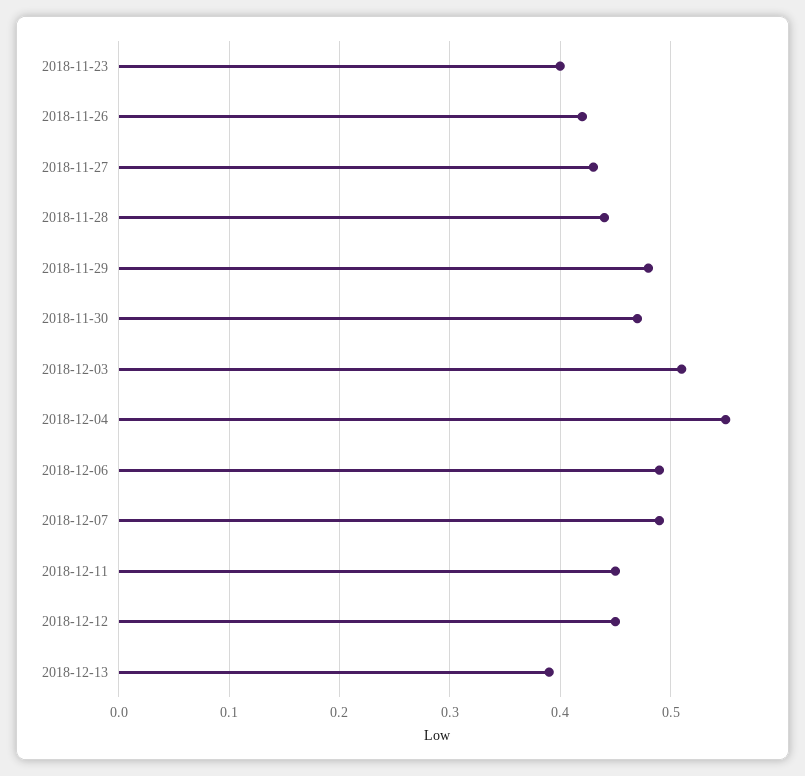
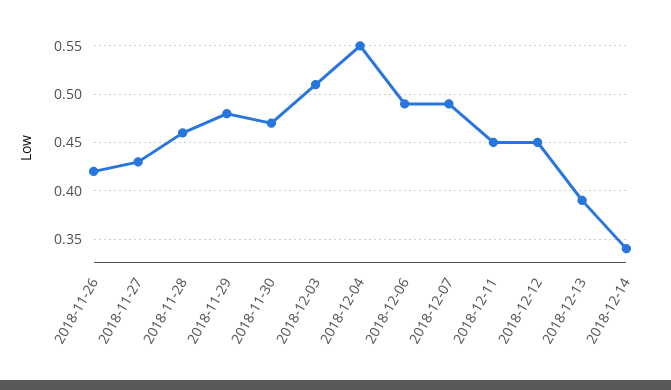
2018-11-23: 0.4 -> none
2018-11-28: 0.44 -> 0.46
2018-12-14: none -> 0.34

